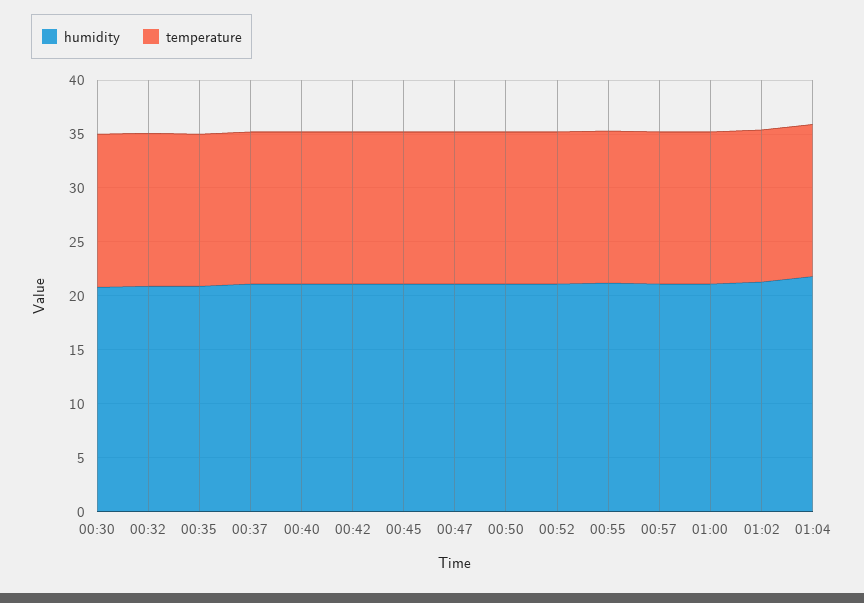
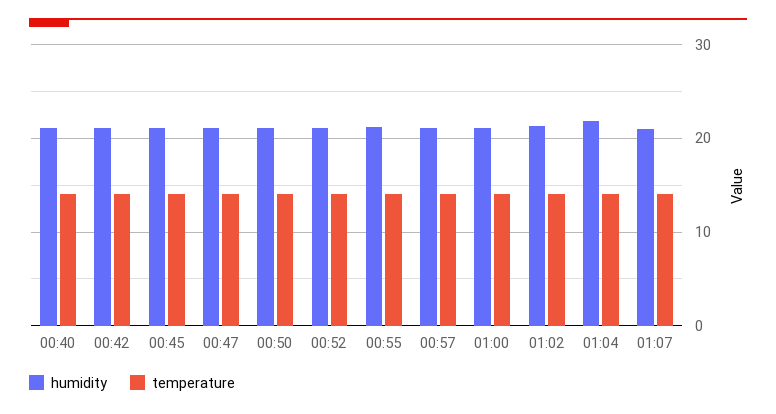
humidity, 00:30: 21 -> none
temperature, 00:30: 14 -> none
humidity, 00:32: 21 -> none
temperature, 00:32: 14 -> none
humidity, 00:35: 21 -> none
temperature, 00:35: 14 -> none
humidity, 00:37: 21 -> none
temperature, 00:37: 14 -> none
humidity, 01:07: none -> 21
temperature, 01:07: none -> 14

